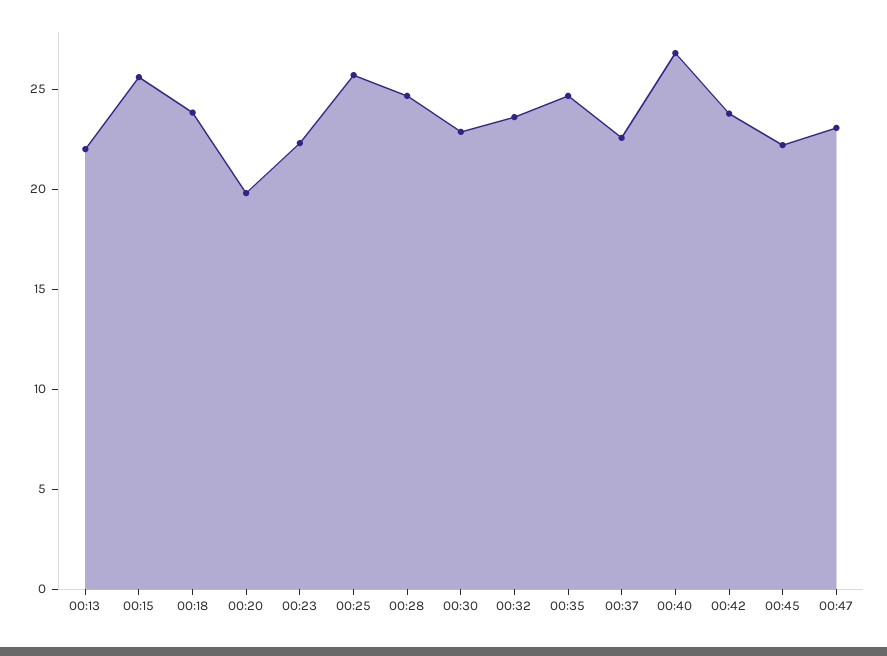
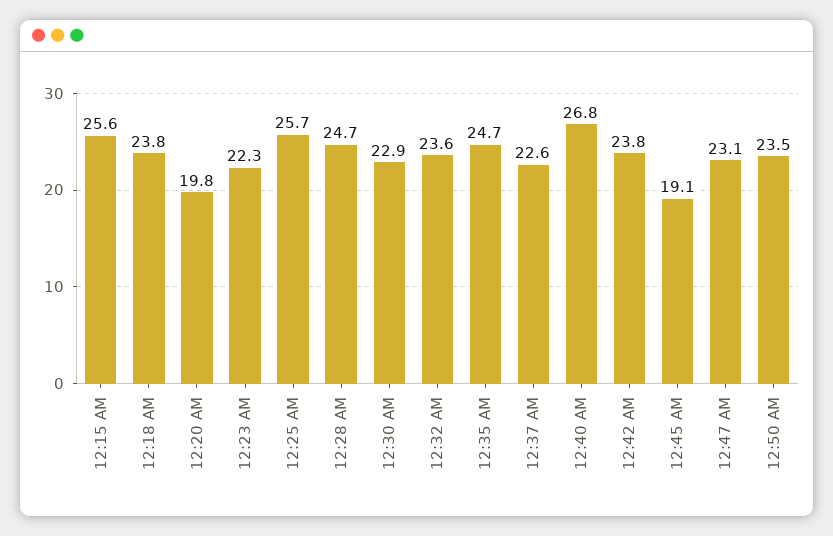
00:13: 22 -> none
00:45: 22 -> 19.1
12:50 AM: none -> 23.5

